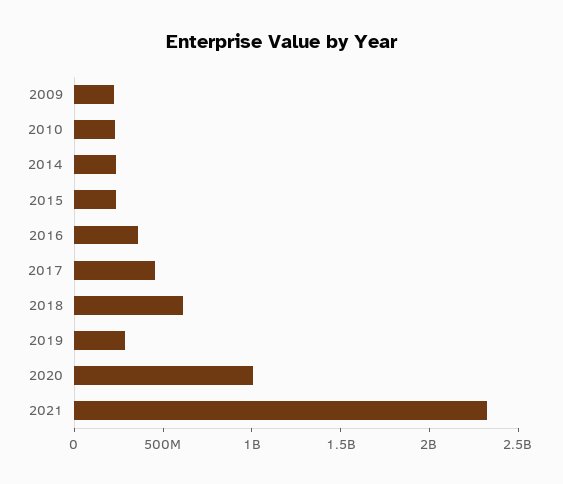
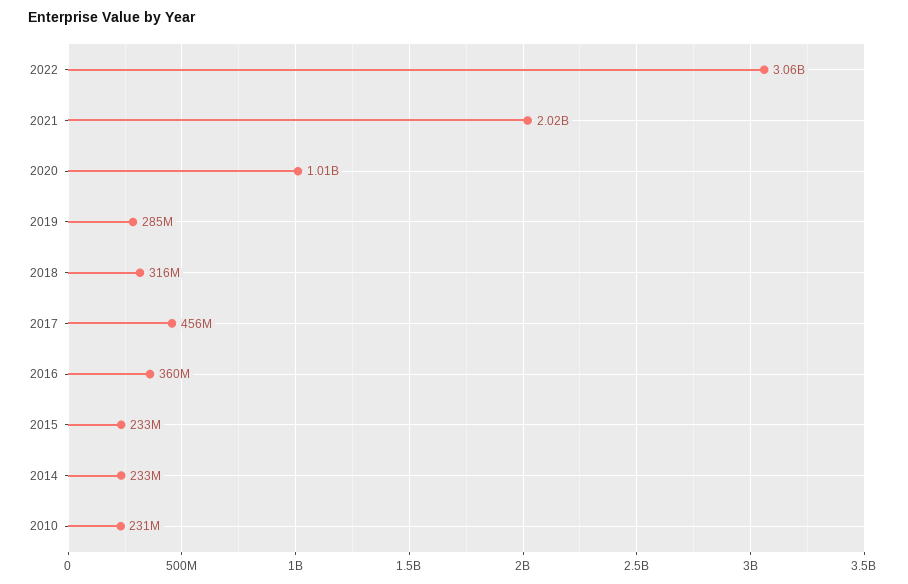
2009: 200000000 -> none
2018: 600000000 -> 316000000
2021: 2300000000 -> 2020000000
2022: none -> 3060000000

